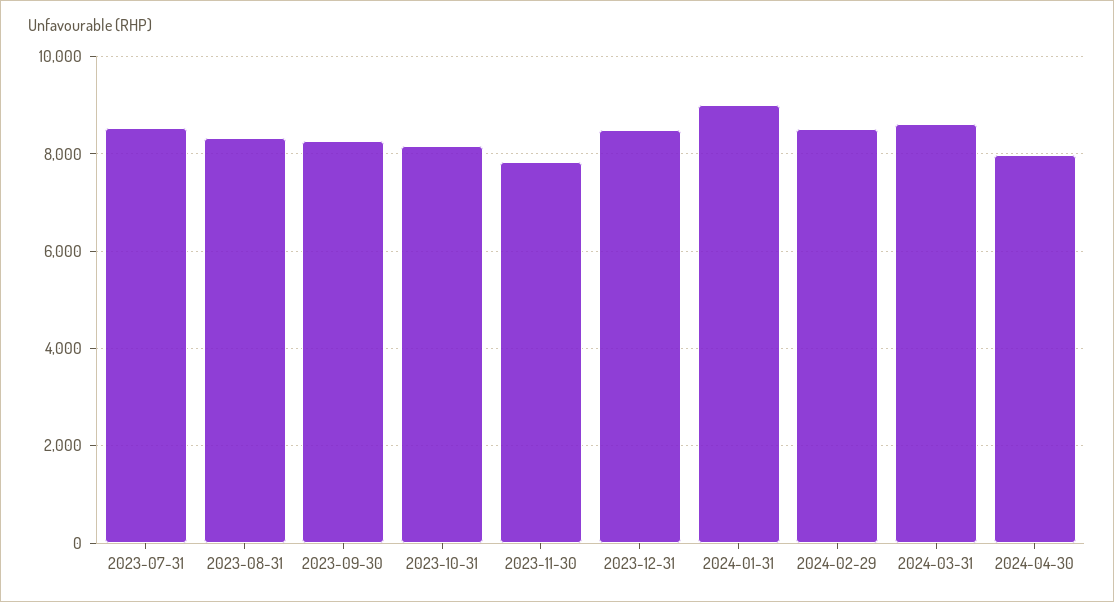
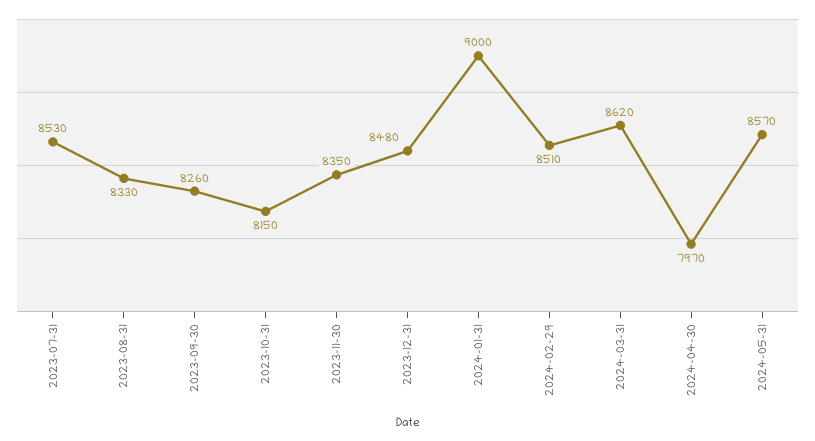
2023-11-30: 7800 -> 8350
2024-05-31: none -> 8570

